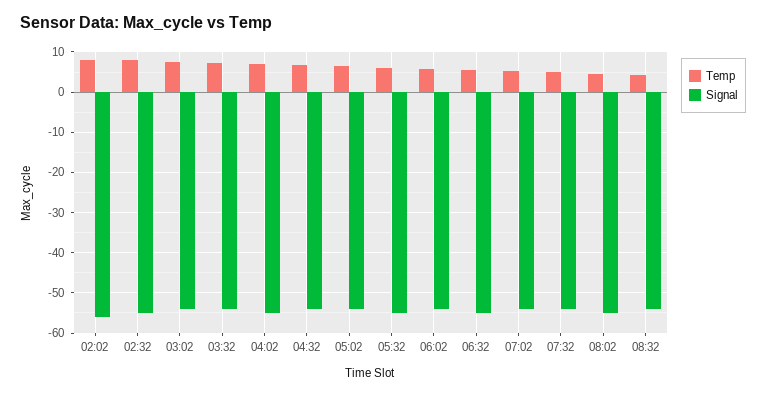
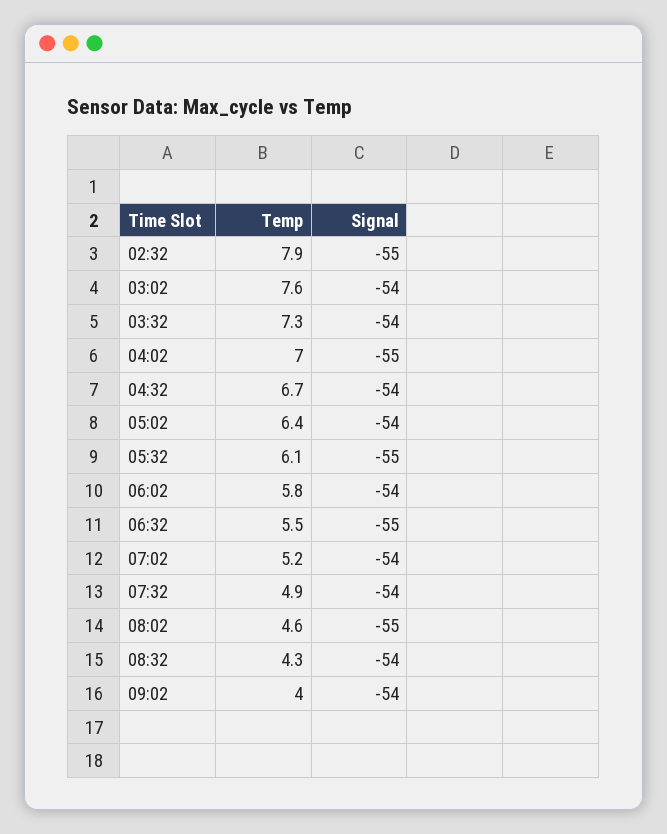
Temp, 02:02: 8 -> none
Signal, 02:02: -56 -> none
Temp, 09:02: none -> 4
Signal, 09:02: none -> -54

